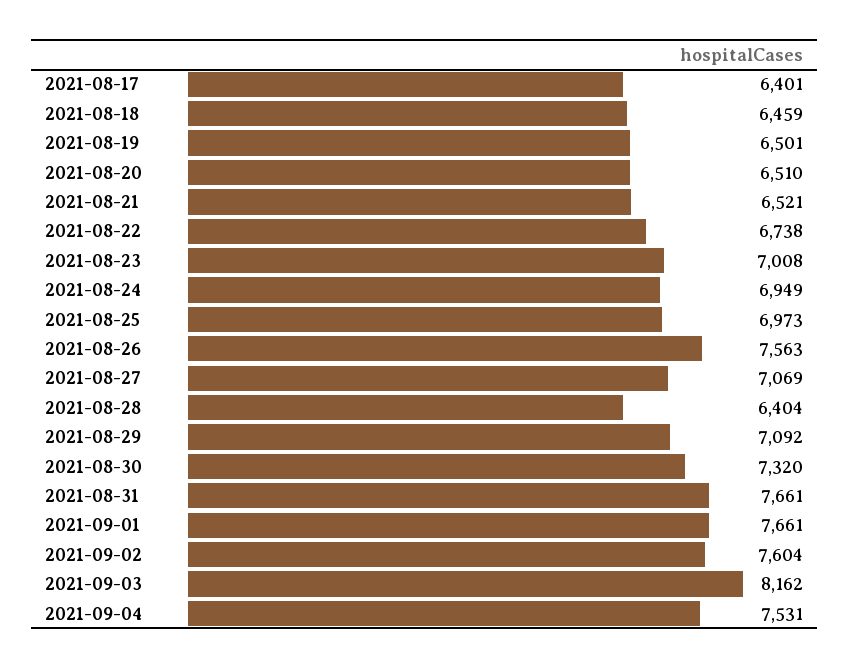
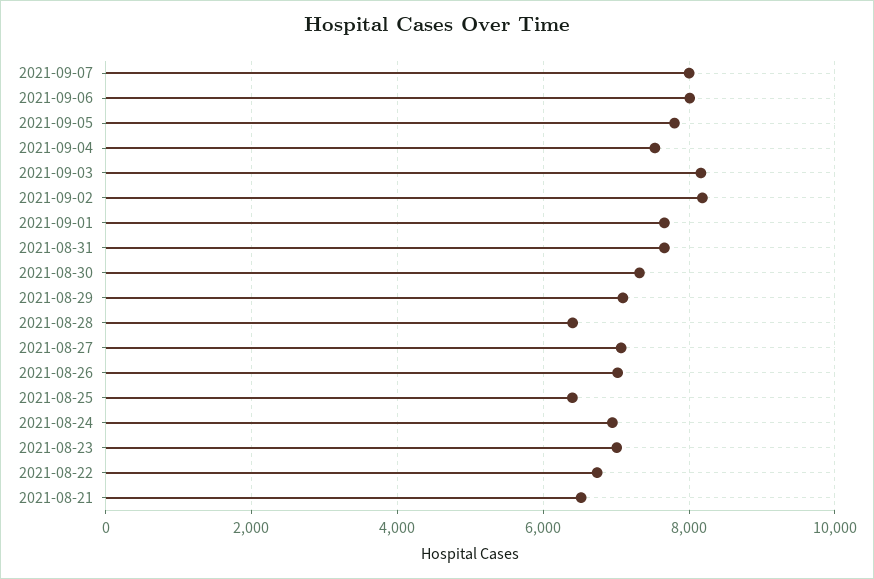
2021-08-17: 6401 -> none
2021-08-18: 6459 -> none
2021-08-19: 6501 -> none
2021-08-20: 6510 -> none
2021-08-25: 6973 -> 6400
2021-08-26: 7563 -> 7000
2021-09-02: 7604 -> 8200
2021-09-07: none -> 8000
2021-09-06: none -> 8000
2021-09-05: none -> 7800

